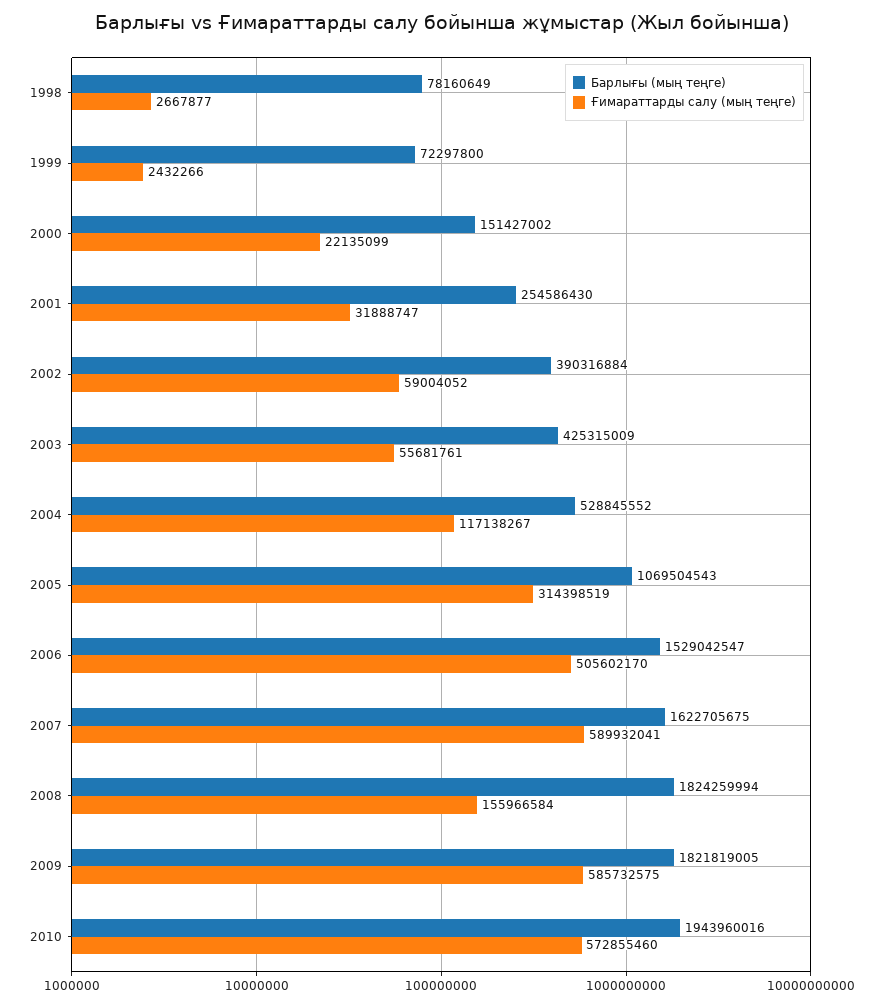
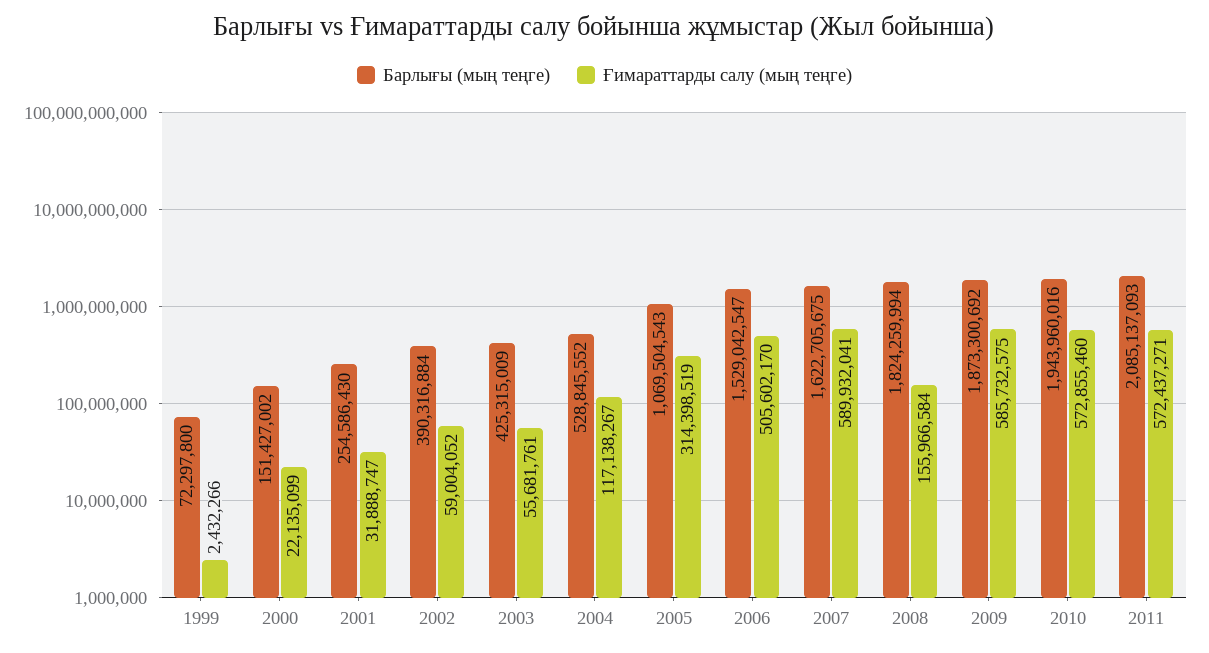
Барлығы (мың теңге), 1998: 78160649 -> none
Ғимараттарды салу (мың теңге), 1998: 2667877 -> none
Барлығы (мың теңге), 2009: 1821819005 -> 1873300692
Барлығы (мың теңге), 2011: none -> 2085137093
Ғимараттарды салу (мың теңге), 2011: none -> 572437271

